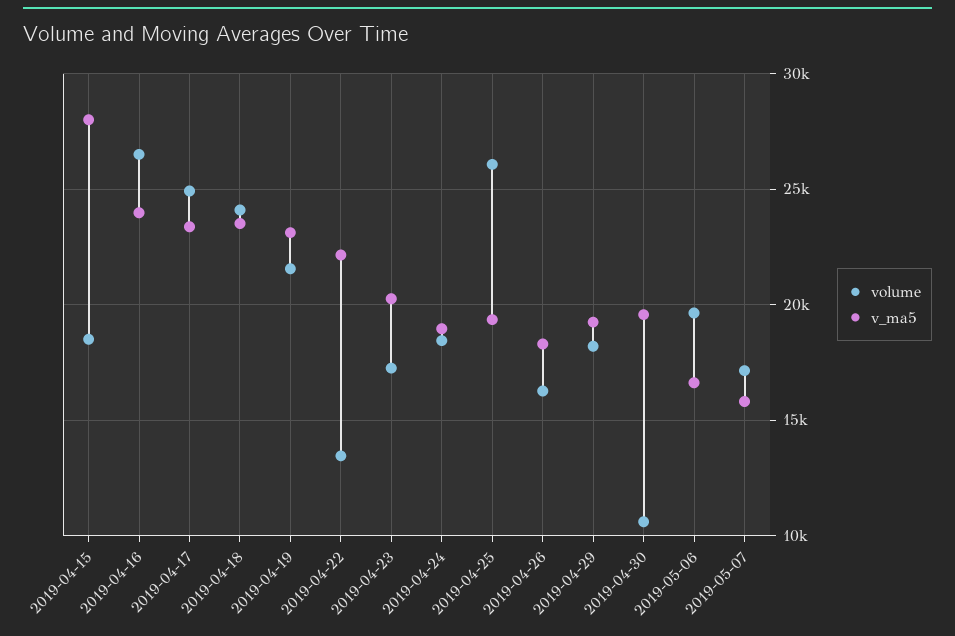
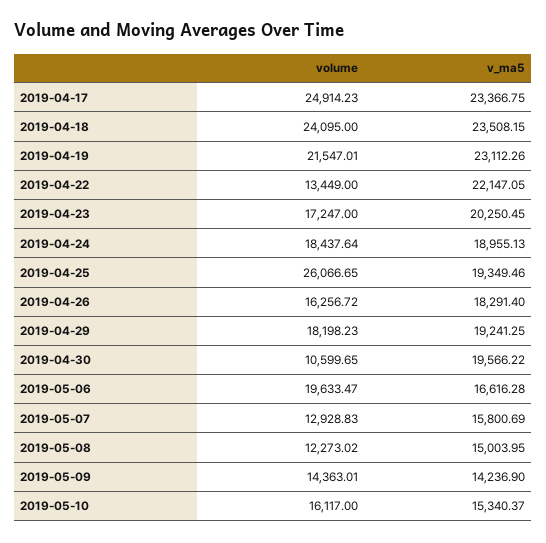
volume, 2019-04-15: 18500 -> none
v_ma5, 2019-04-15: 28000 -> none
volume, 2019-04-16: 26500 -> none
v_ma5, 2019-04-16: 24000 -> none
volume, 2019-05-07: 17000 -> 12928.83
volume, 2019-05-08: none -> 12273.02
v_ma5, 2019-05-08: none -> 15003.95
volume, 2019-05-09: none -> 14363.01
v_ma5, 2019-05-09: none -> 14236.9
volume, 2019-05-10: none -> 16117
v_ma5, 2019-05-10: none -> 15340.37

